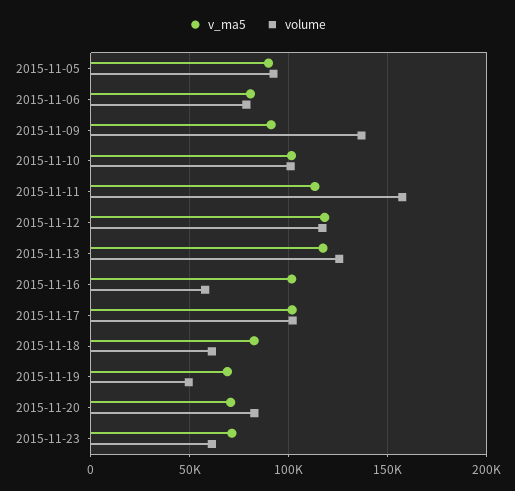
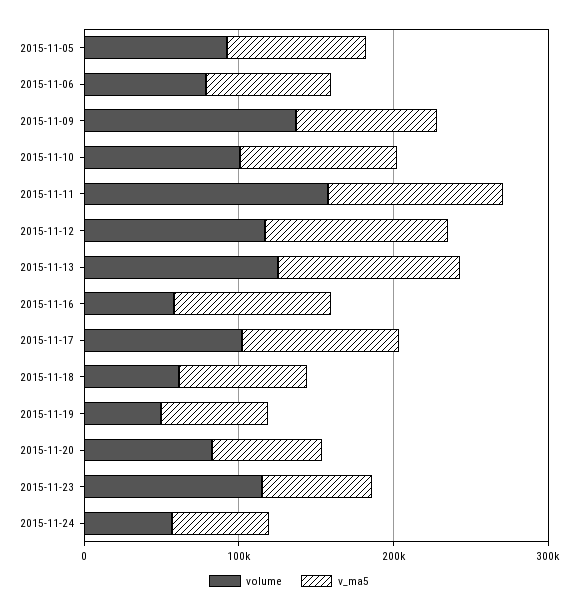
volume, 2015-11-23: 60000 -> 120000
volume, 2015-11-24: none -> 60000
v_ma5, 2015-11-24: none -> 60000

